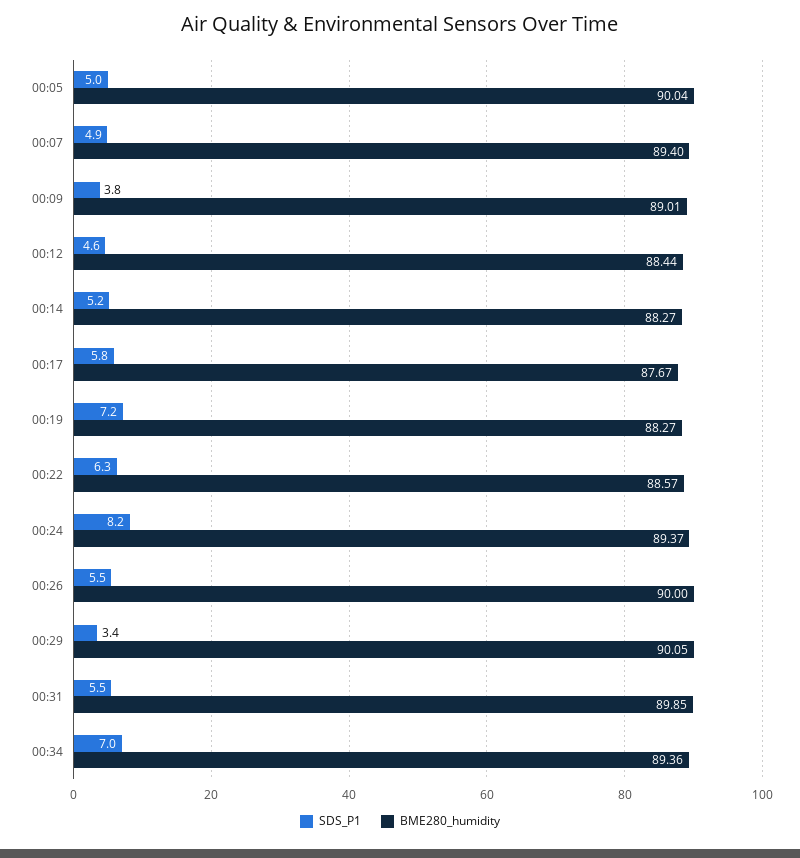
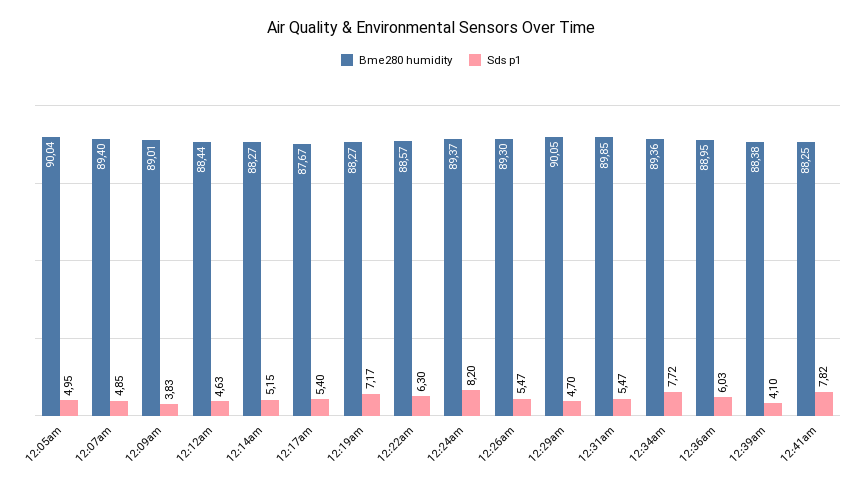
SDS_P1, 00:17: 5.8 -> 5.4
BME280_humidity, 00:26: 90 -> 89.3
SDS_P1, 00:29: 3.4 -> 4.7
SDS_P1, 00:34: 7 -> 7.72
BME280_humidity, 12:36am: none -> 88.95
SDS_P1, 12:36am: none -> 6.03
BME280_humidity, 12:39am: none -> 88.38
SDS_P1, 12:39am: none -> 4.1
BME280_humidity, 12:41am: none -> 88.25
SDS_P1, 12:41am: none -> 7.82

